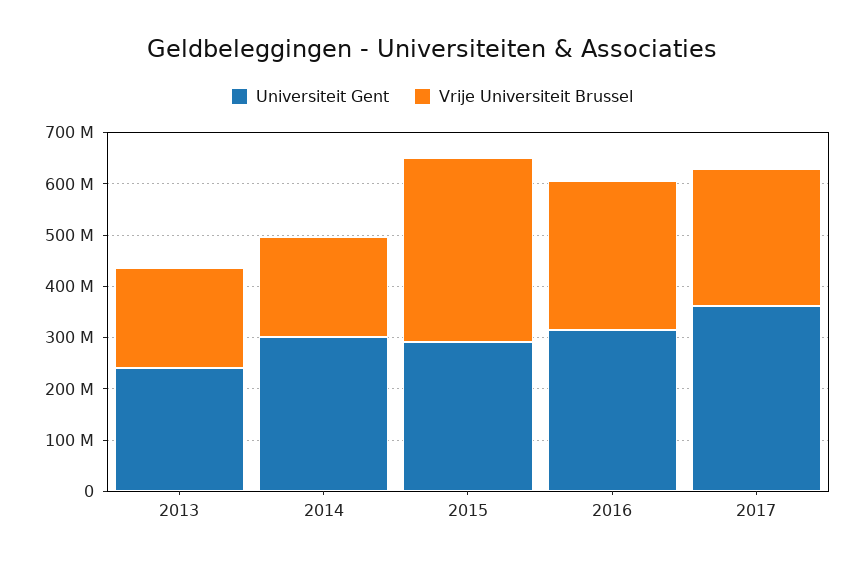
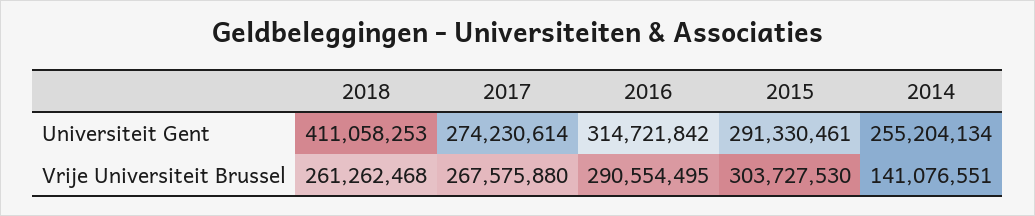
Universiteit Gent, 2013: 240000000 -> none
Vrije Universiteit Brussel, 2013: 200000000 -> none
Universiteit Gent, 2014: 300000000 -> 255204134
Vrije Universiteit Brussel, 2014: 200000000 -> 141076551
Vrije Universiteit Brussel, 2015: 360000000 -> 303727530
Universiteit Gent, 2017: 360000000 -> 274230614
Universiteit Gent, 2018: none -> 411058253
Vrije Universiteit Brussel, 2018: none -> 261262468

